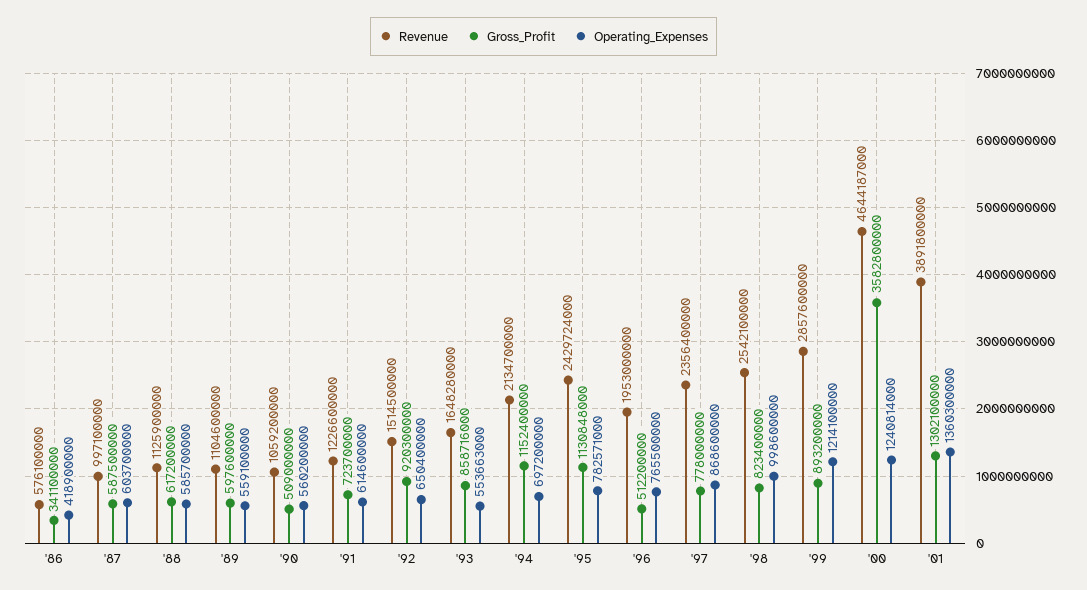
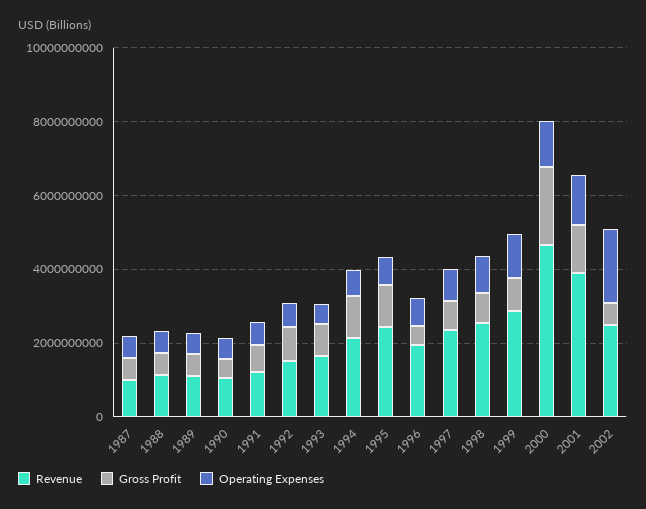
Revenue, '86: 576100000 -> none
Gross_Profit, '86: 341100000 -> none
Operating_Expenses, '86: 418900000 -> none
Gross_Profit, '00: 3582800000 -> 2000000000
Revenue, 2002: none -> 2500000000
Gross_Profit, 2002: none -> 500000000
Operating_Expenses, 2002: none -> 2000000000

